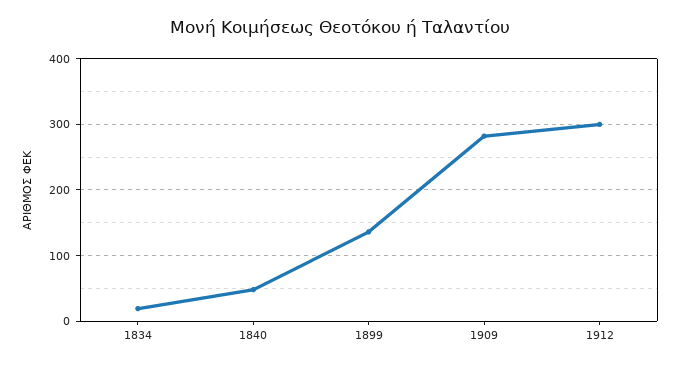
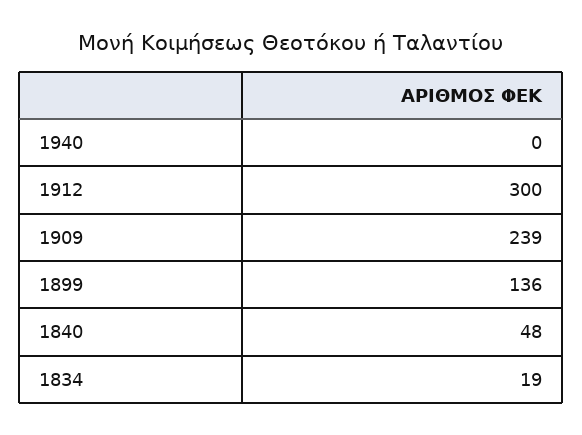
1909: 280 -> 239
1940: none -> 0

